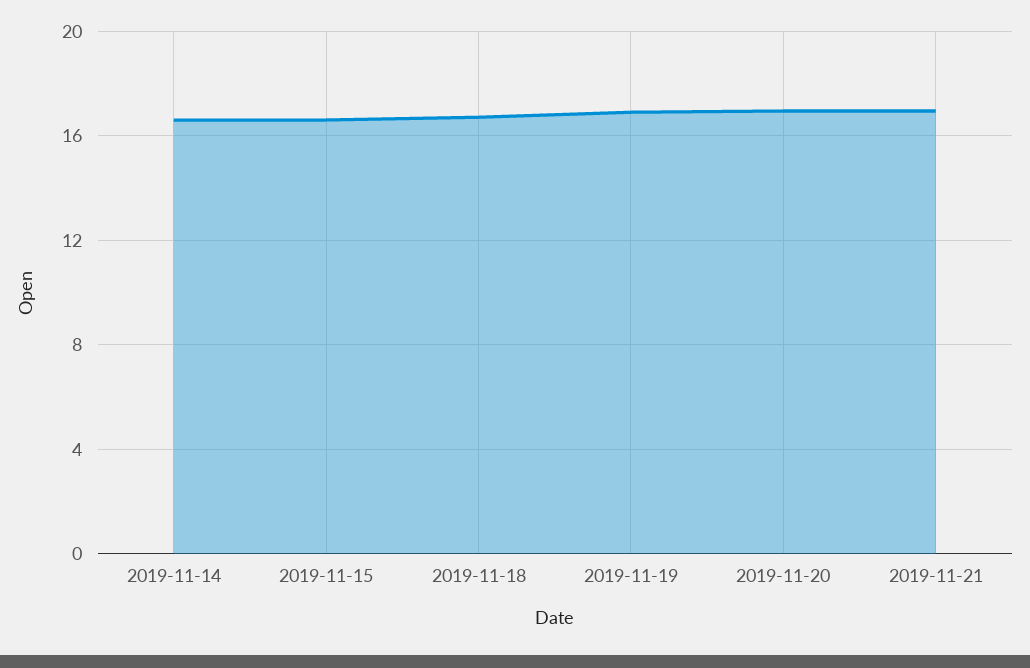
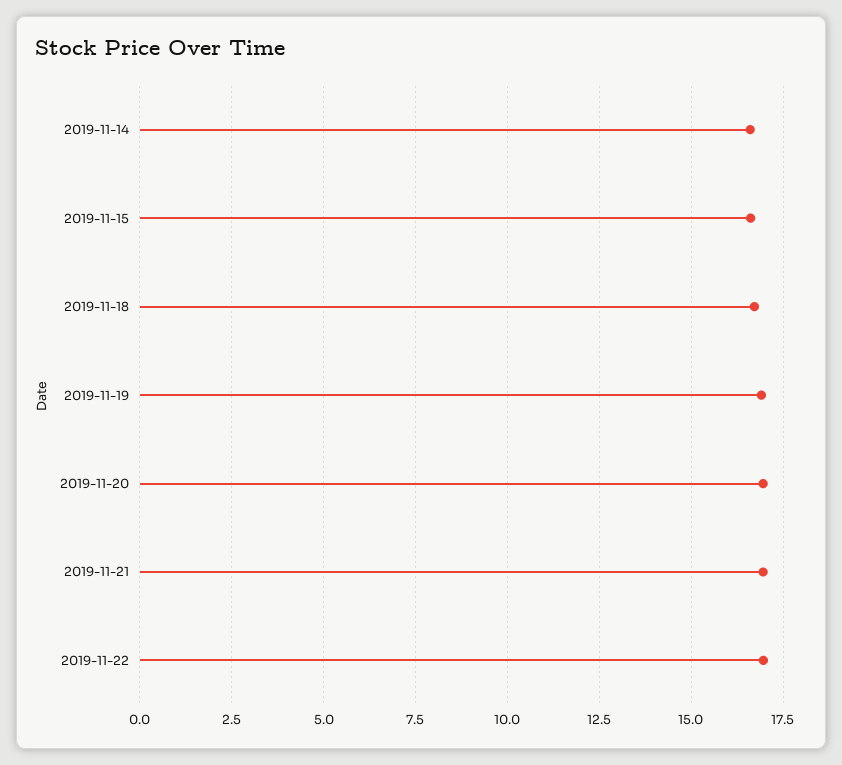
2019-11-22: none -> 17

